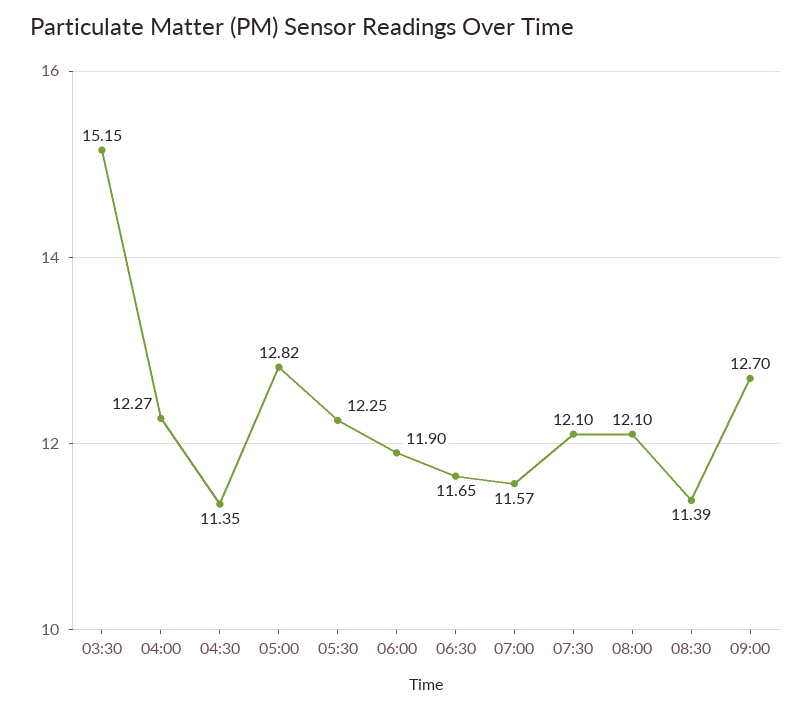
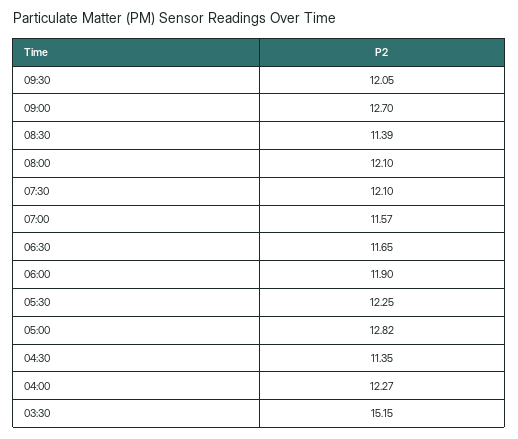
09:30: none -> 12.05

